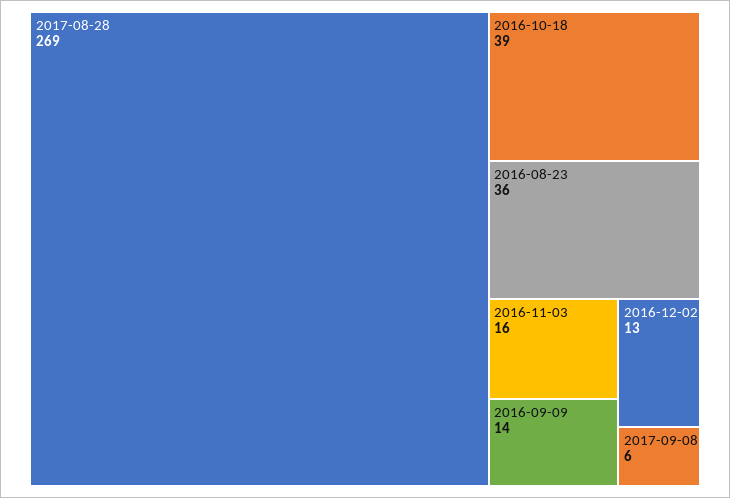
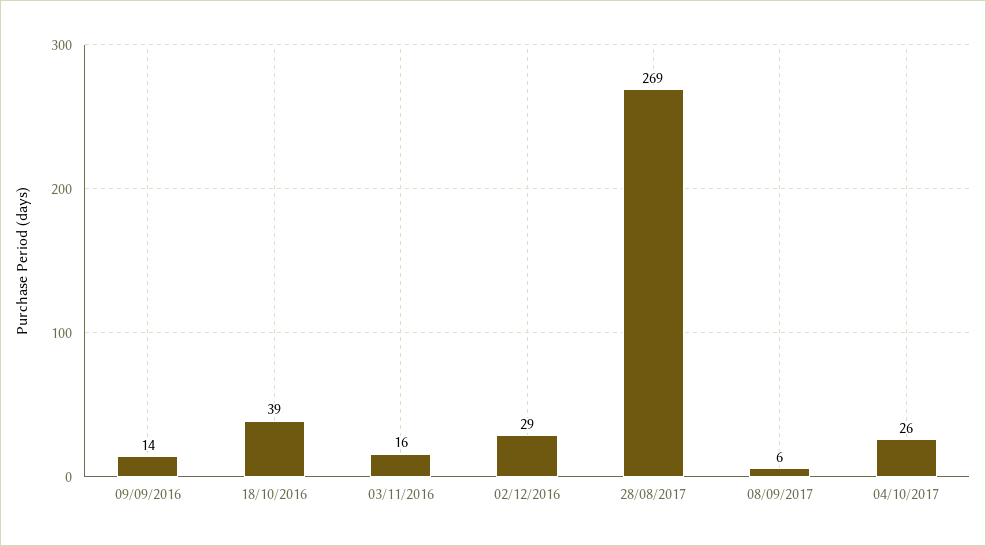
2016-08-23: 36 -> none
2016-12-02: 13 -> 29
04/10/2017: none -> 26

